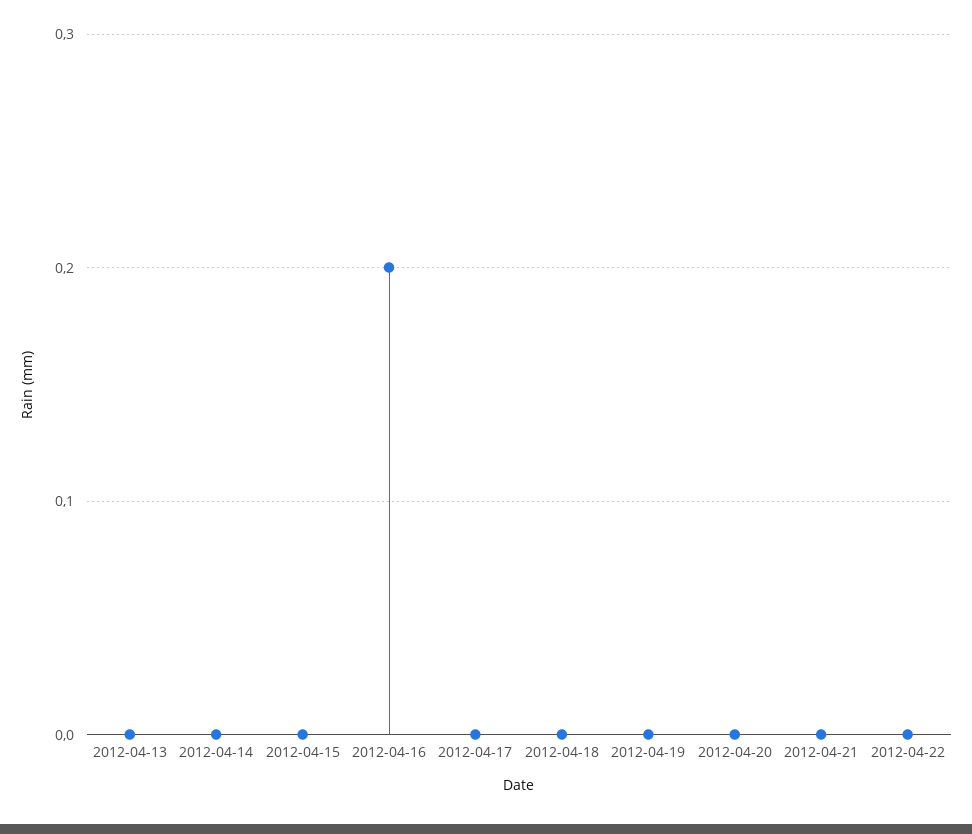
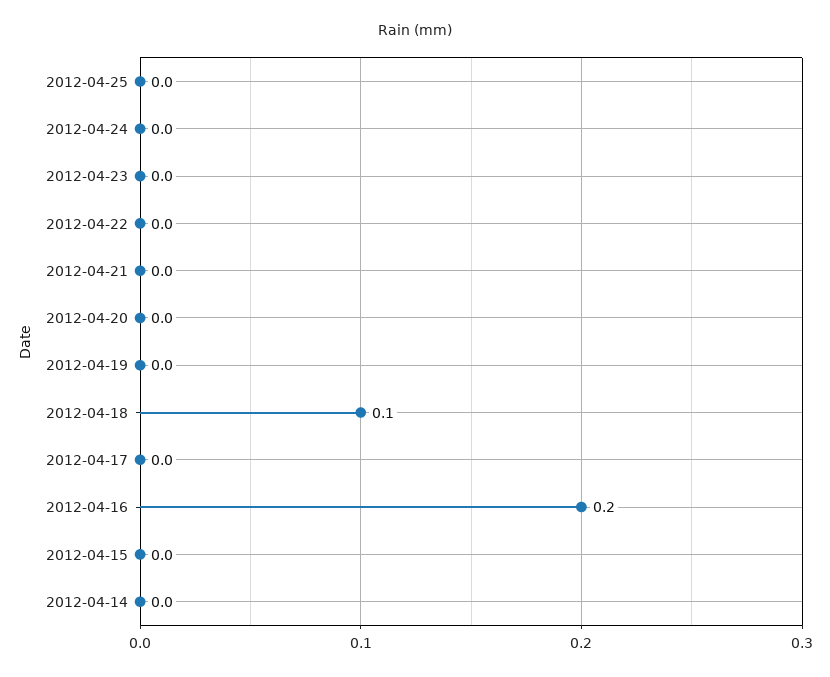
2012-04-13: 0 -> none
2012-04-18: 0 -> 0.1
2012-04-25: none -> 0
2012-04-24: none -> 0
2012-04-23: none -> 0

